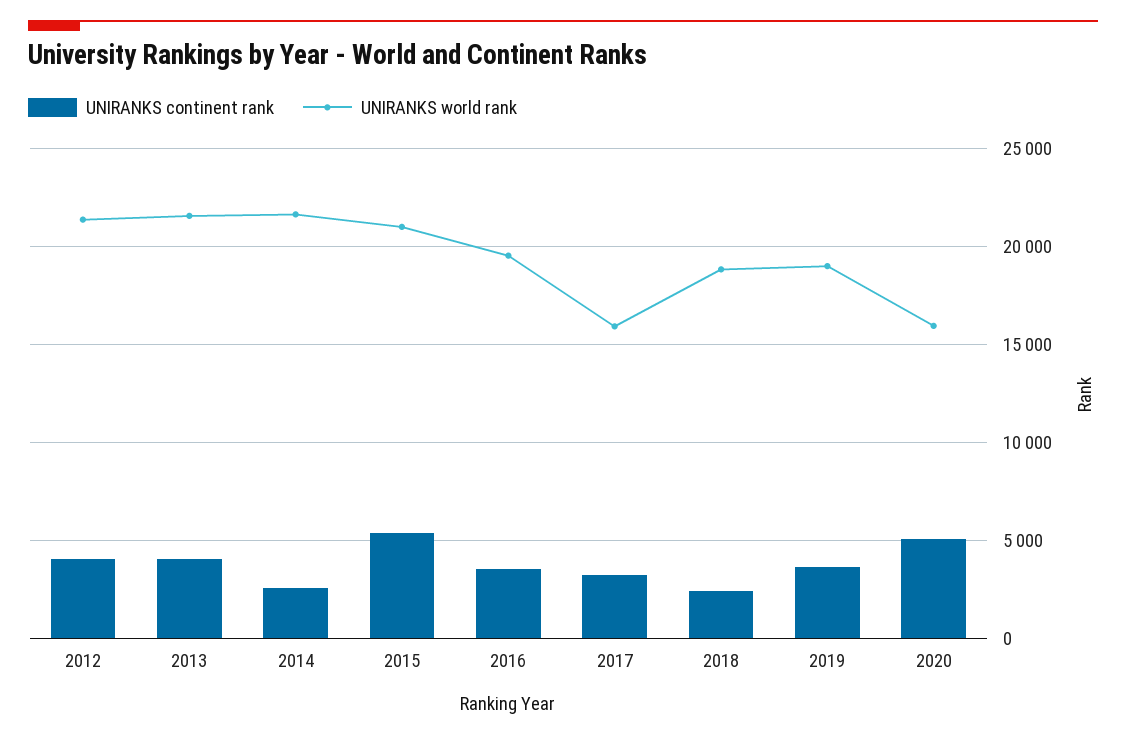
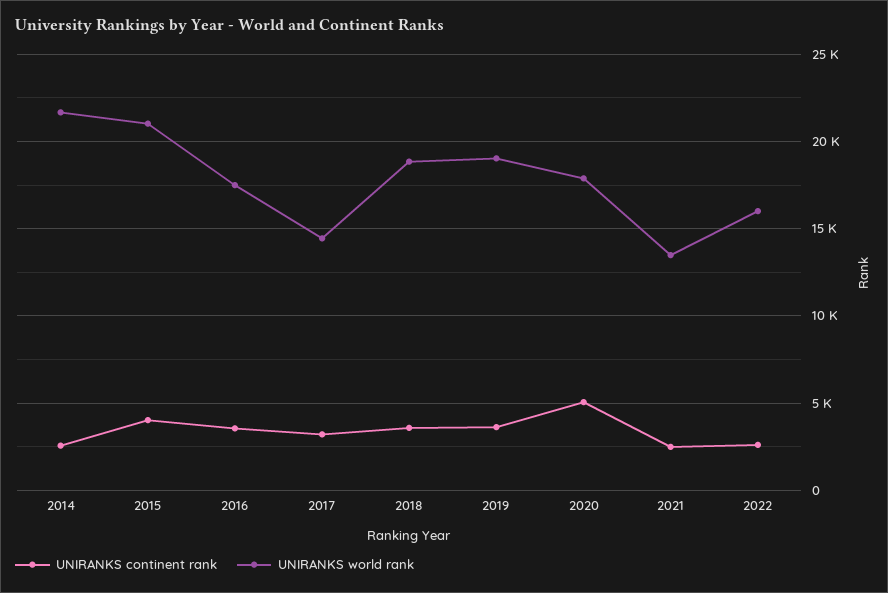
UNIRANKS continent rank, 2012: 4000 -> none
UNIRANKS world rank, 2012: 21500 -> none
UNIRANKS continent rank, 2013: 4000 -> none
UNIRANKS world rank, 2013: 21500 -> none
UNIRANKS continent rank, 2015: 5500 -> 4000
UNIRANKS world rank, 2016: 19500 -> 17500
UNIRANKS world rank, 2017: 16000 -> 14500
UNIRANKS continent rank, 2018: 2500 -> 3500
UNIRANKS world rank, 2020: 16000 -> 18000
UNIRANKS continent rank, 2021: none -> 2500
UNIRANKS world rank, 2021: none -> 13500
UNIRANKS continent rank, 2022: none -> 2500
UNIRANKS world rank, 2022: none -> 16000

